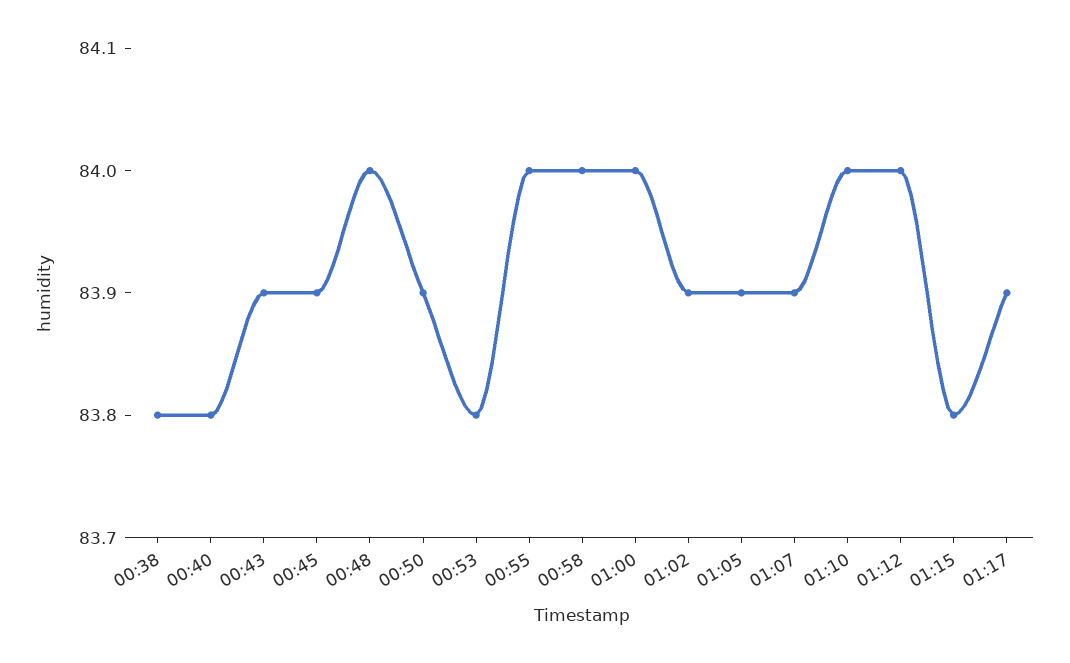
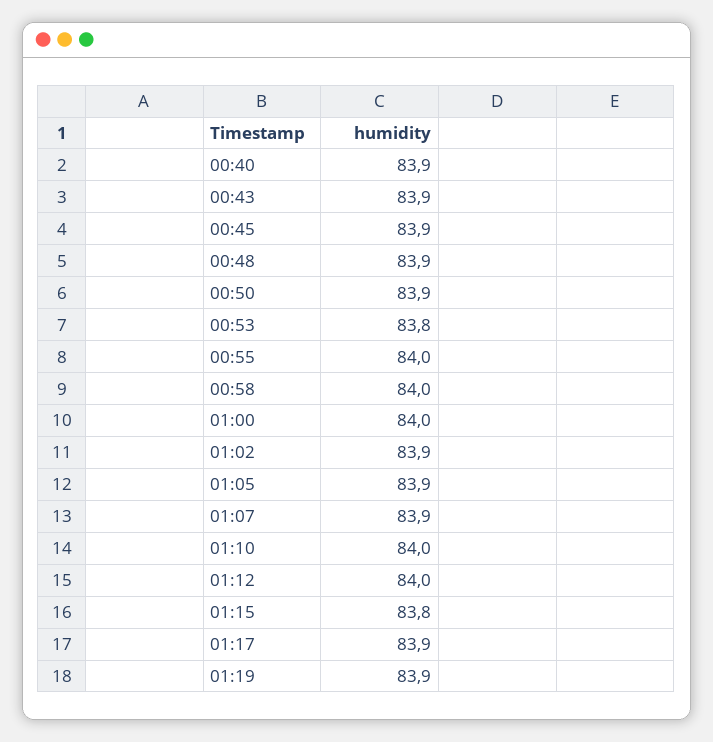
00:38: 83.8 -> none
00:40: 83.8 -> 83.9
00:48: 84 -> 83.9
01:19: none -> 83.9

